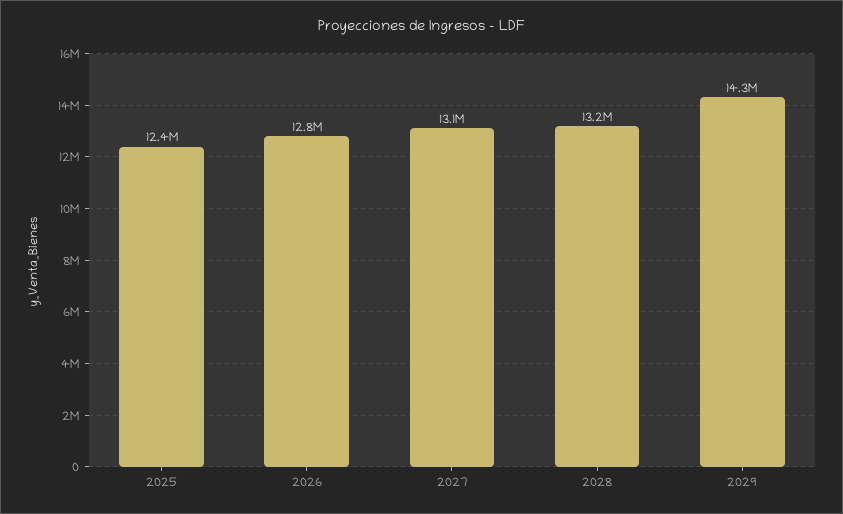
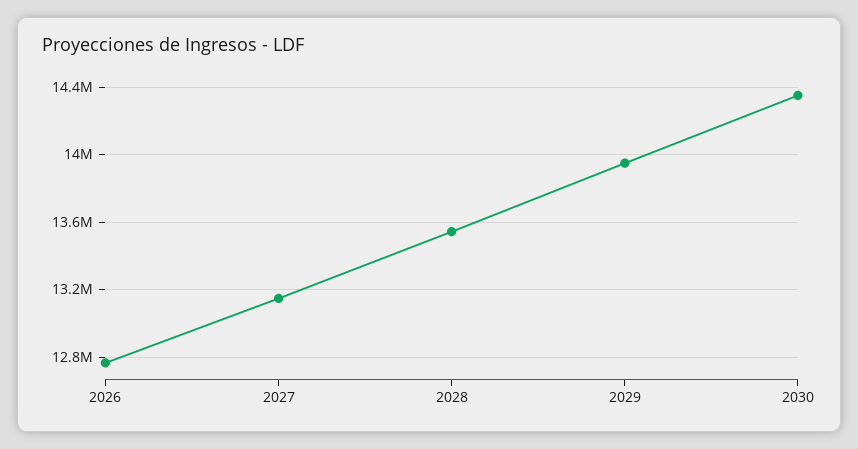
2025: 12400000 -> none
2028: 13200000 -> 13550000
2029: 14300000 -> 13950000
2030: none -> 14350000

